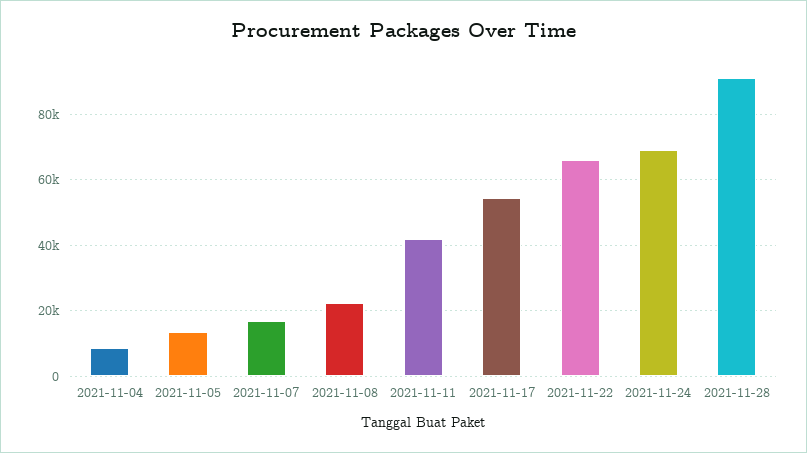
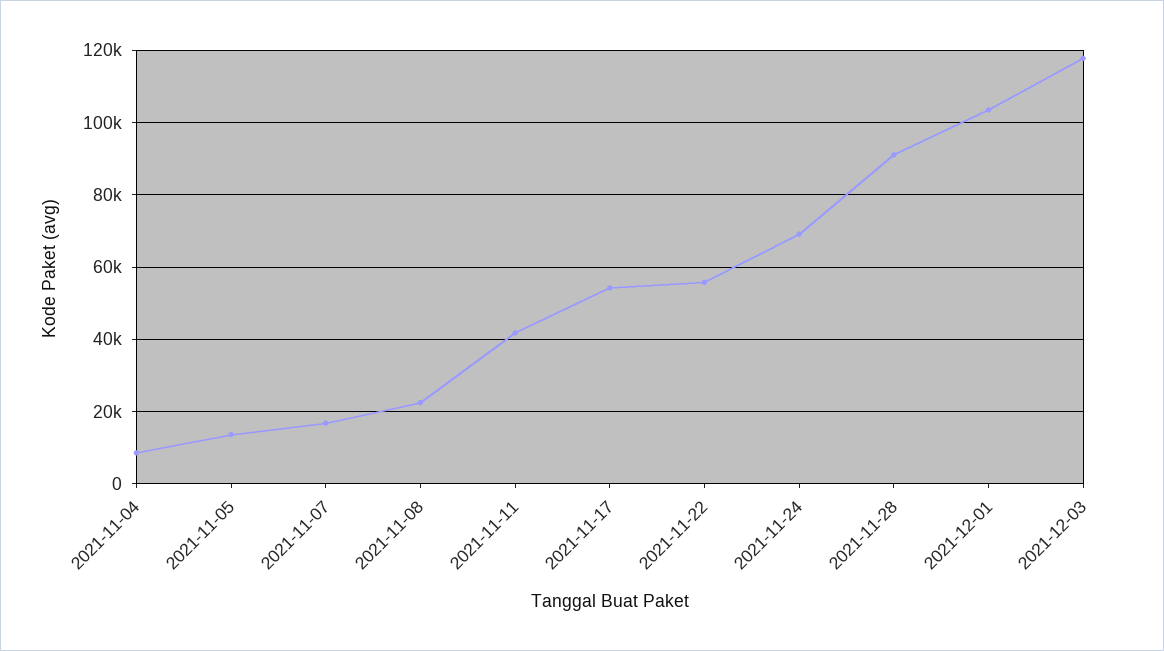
2021-11-22: 66000 -> 56000
2021-12-01: none -> 104000
2021-12-03: none -> 118000

